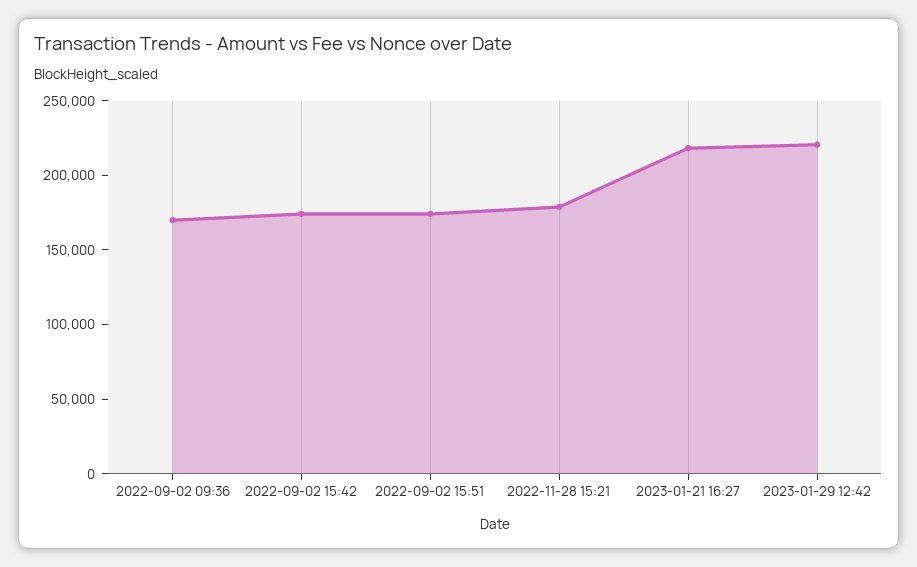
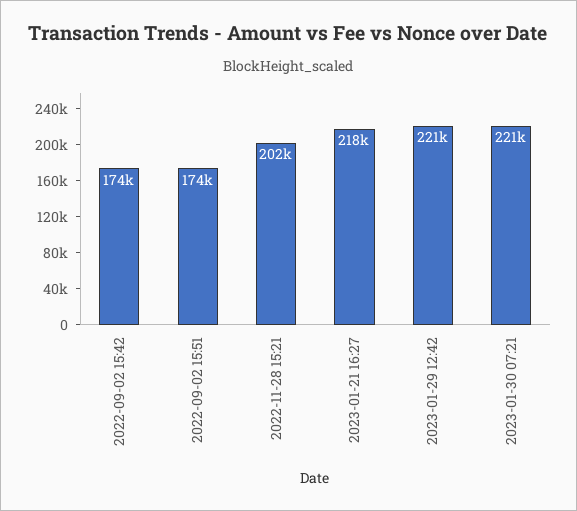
2022-09-02 09:36: 170000 -> none
2022-11-28 15:21: 180000 -> 202000
2023-01-30 07:21: none -> 221000

